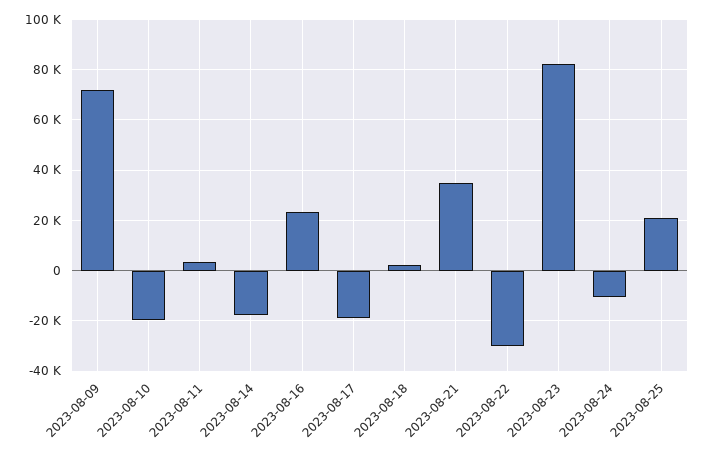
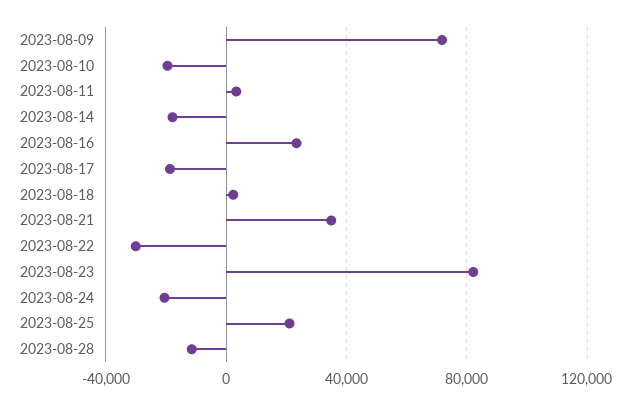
2023-08-24: -10000 -> -20000
2023-08-28: none -> -10000

